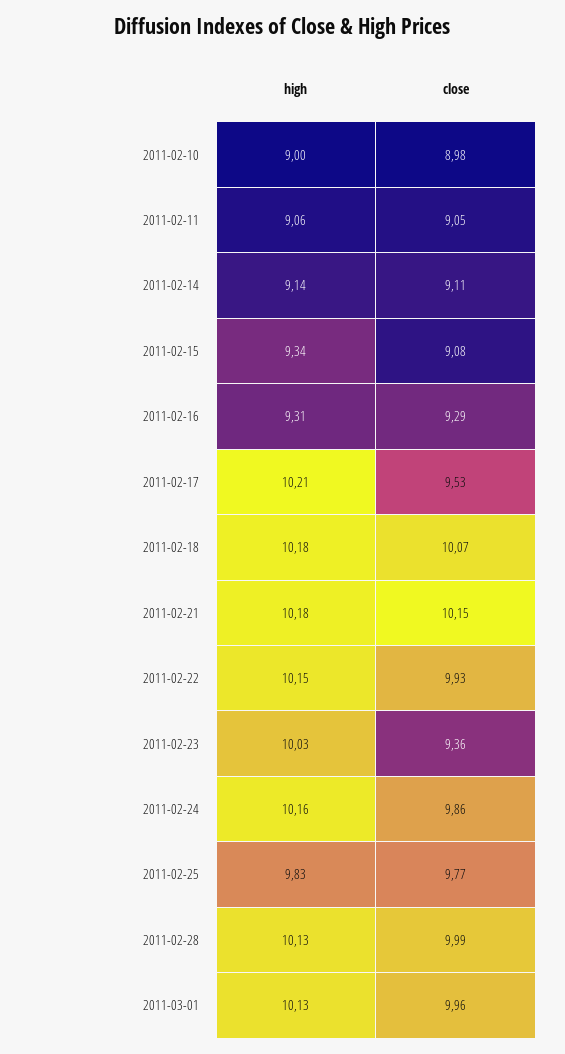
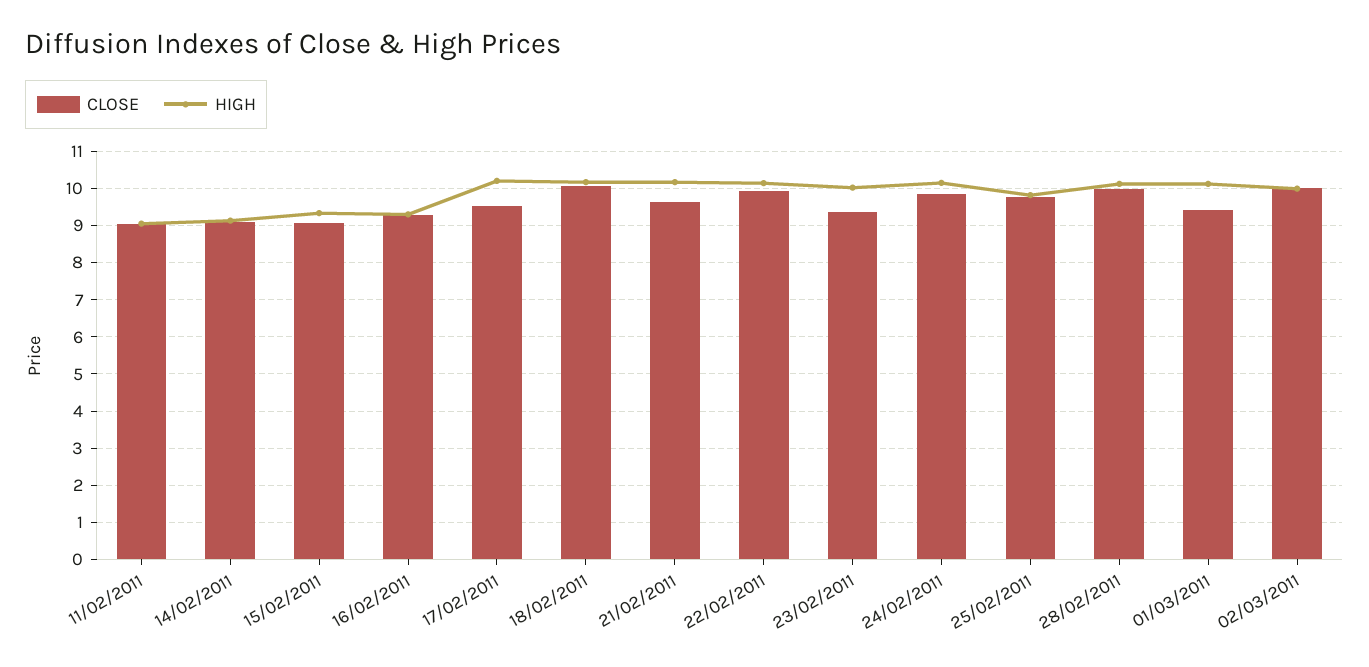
high, 2011-02-10: 9 -> none
close, 2011-02-10: 8.98 -> none
close, 2011-02-21: 10.15 -> 9.6
close, 2011-03-01: 9.96 -> 9.4
close, 02/03/2011: none -> 10
high, 02/03/2011: none -> 10

